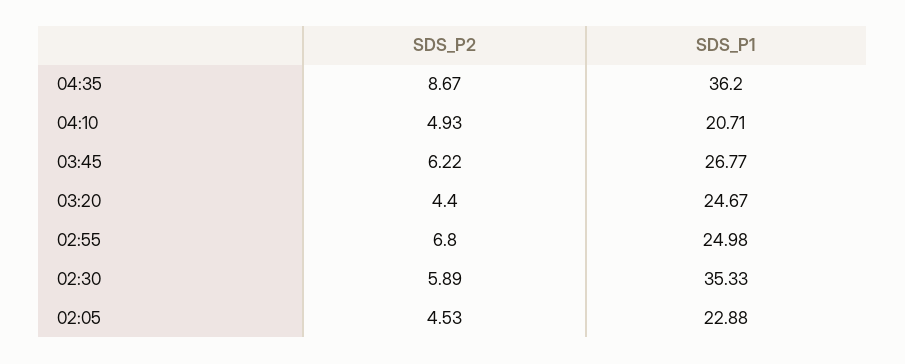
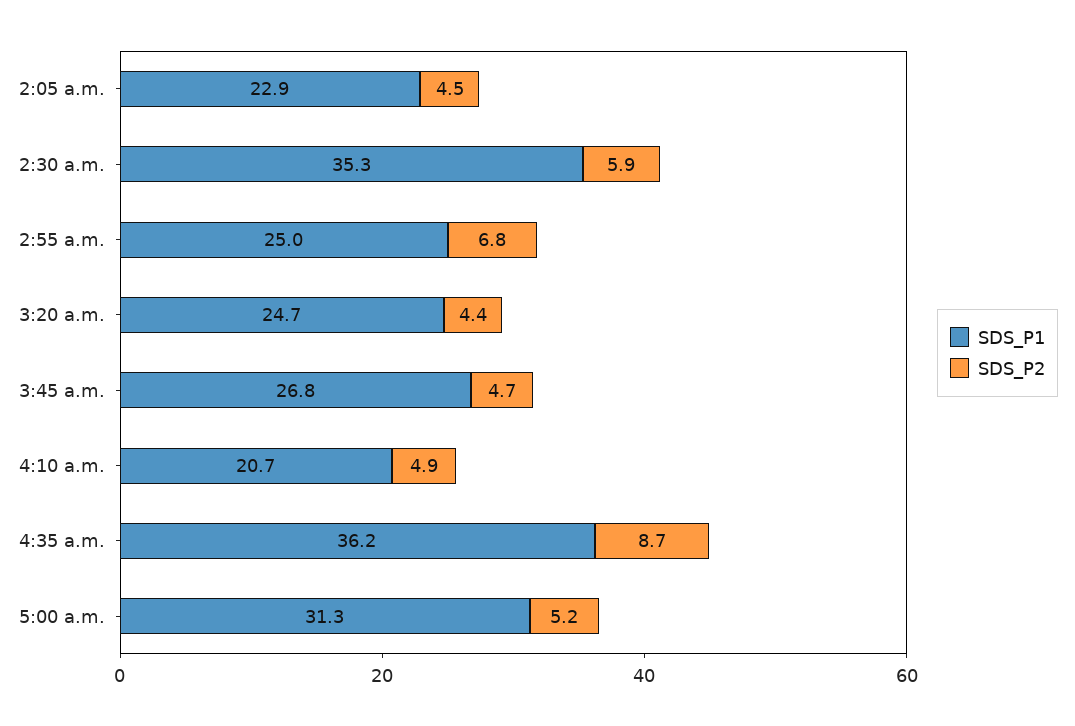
SDS_P2, 03:45: 6.22 -> 4.7
SDS_P1, 5:00 a.m.: none -> 31.3
SDS_P2, 5:00 a.m.: none -> 5.2

